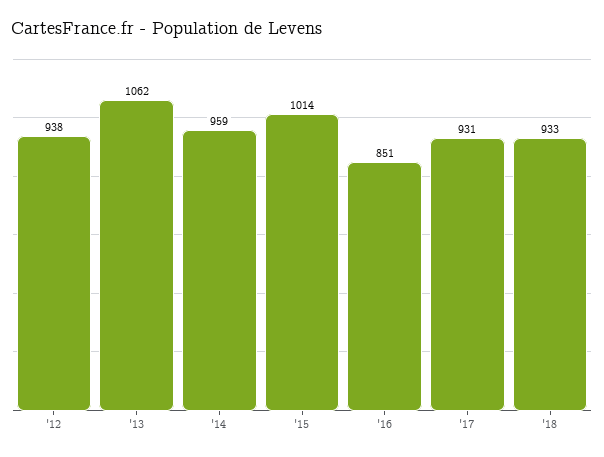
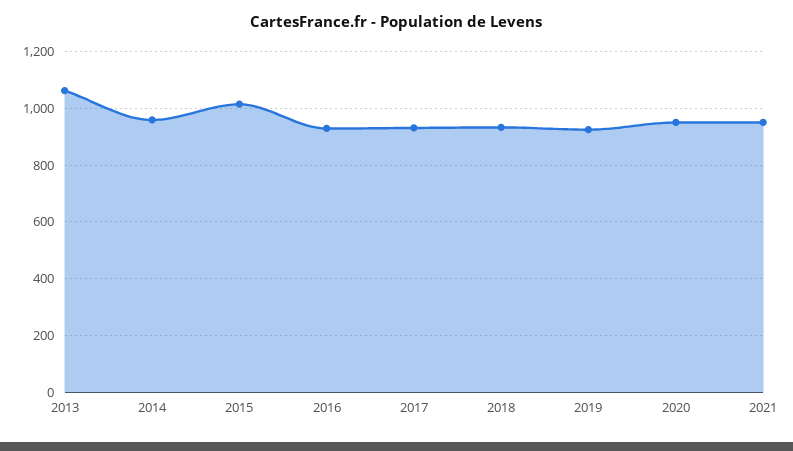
'12: 938 -> none
'16: 851 -> 925
2019: none -> 925
2020: none -> 950
2021: none -> 950

